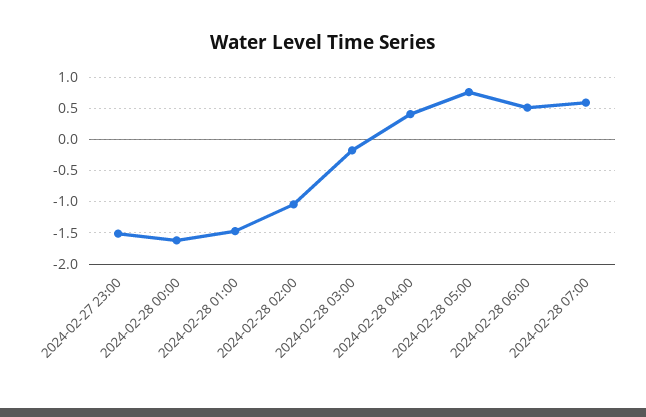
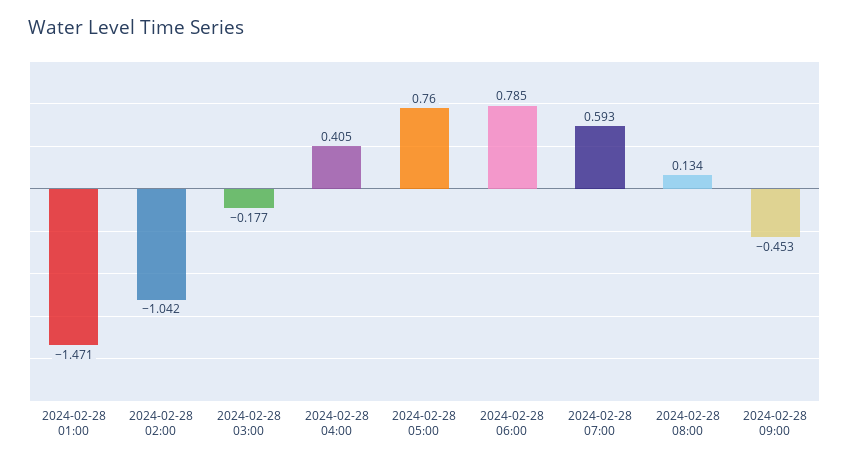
2024-02-27 23:00: -1.5 -> none
2024-02-28 00:00: -1.6 -> none
2024-02-28 06:00: 0.5 -> 0.785
2024-02-28 08:00: none -> 0.134
2024-02-28 09:00: none -> -0.453

